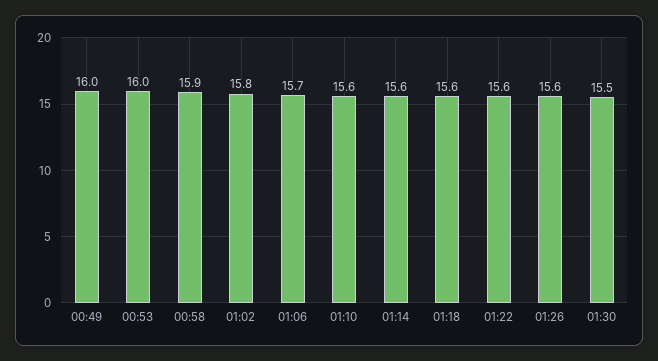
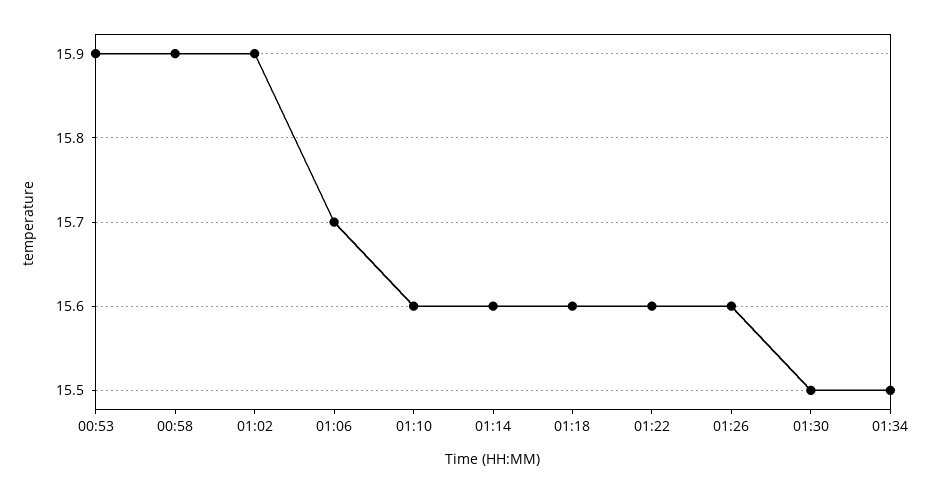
00:49: 16 -> none
00:53: 16 -> 15.9
01:02: 15.8 -> 15.9
01:34: none -> 15.5

